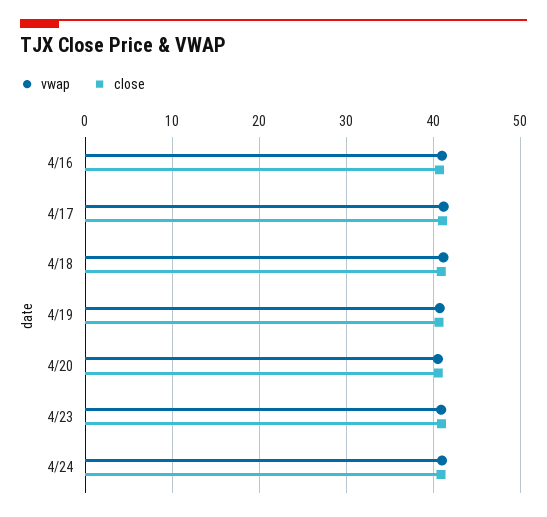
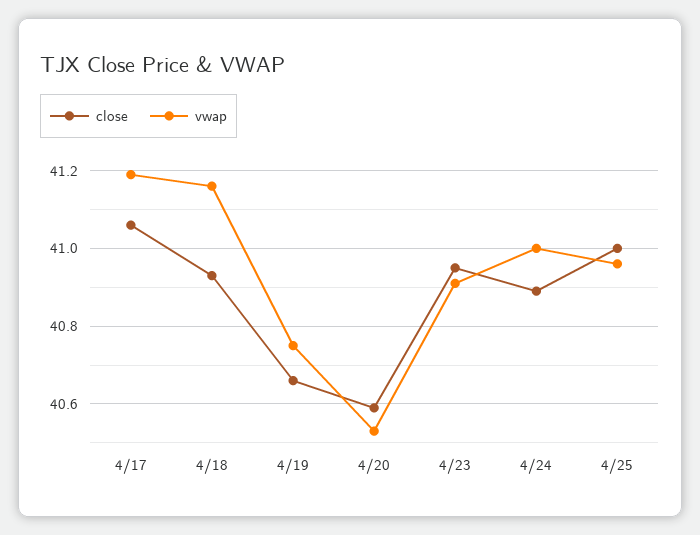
vwap, 4/16: 41 -> none
close, 4/16: 41 -> none
close, 4/25: none -> 41
vwap, 4/25: none -> 40.95

